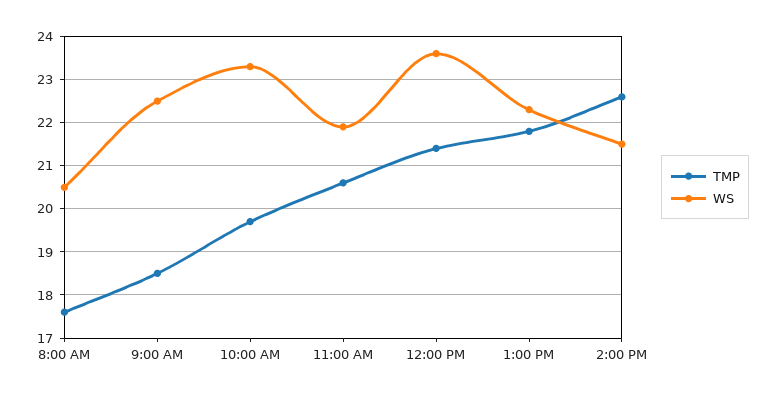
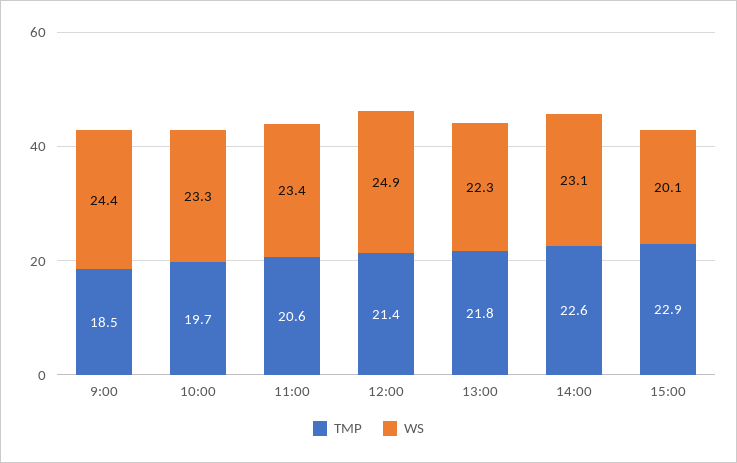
TMP, 8:00 AM: 17.5 -> none
WS, 8:00 AM: 20.5 -> none
WS, 9:00 AM: 22.5 -> 24.4
WS, 11:00 AM: 22 -> 23.4
WS, 12:00 PM: 23.5 -> 24.9
WS, 2:00 PM: 21.5 -> 23.1
TMP, 15:00: none -> 22.9
WS, 15:00: none -> 20.1

